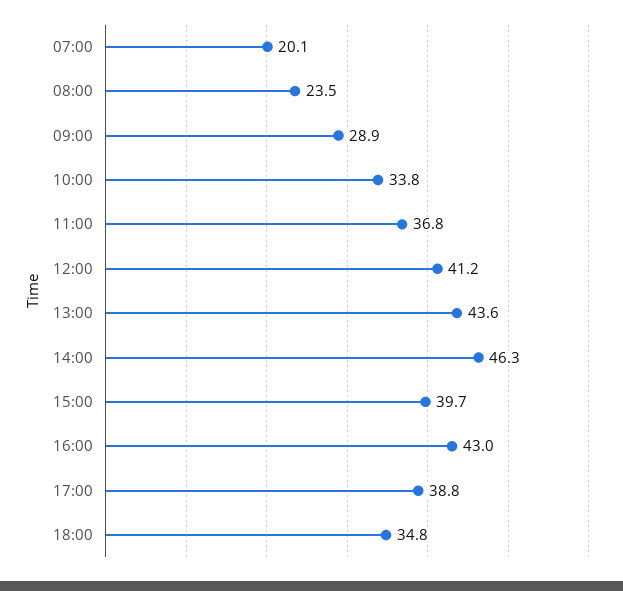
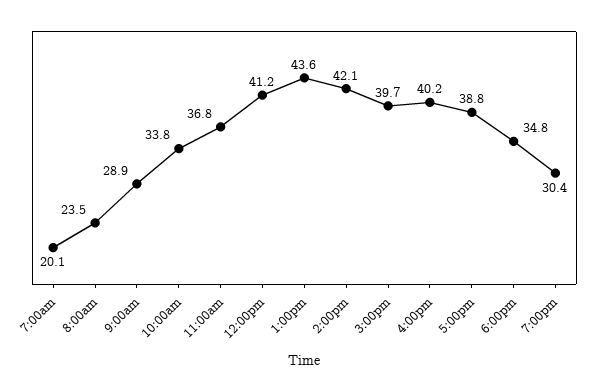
14:00: 46.3 -> 42.1
16:00: 43 -> 40.2
7:00pm: none -> 30.4

